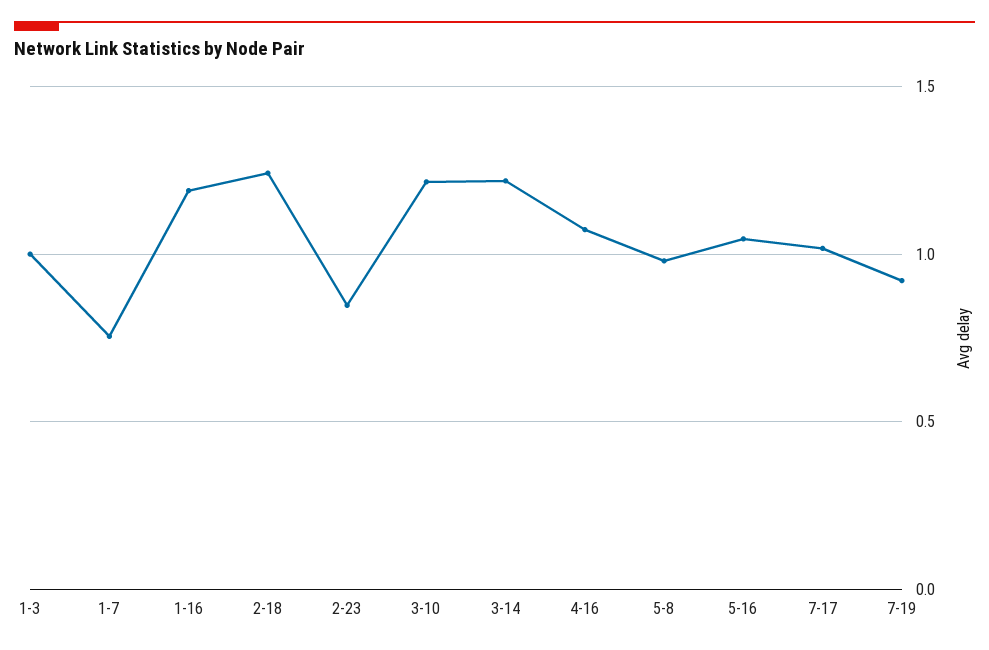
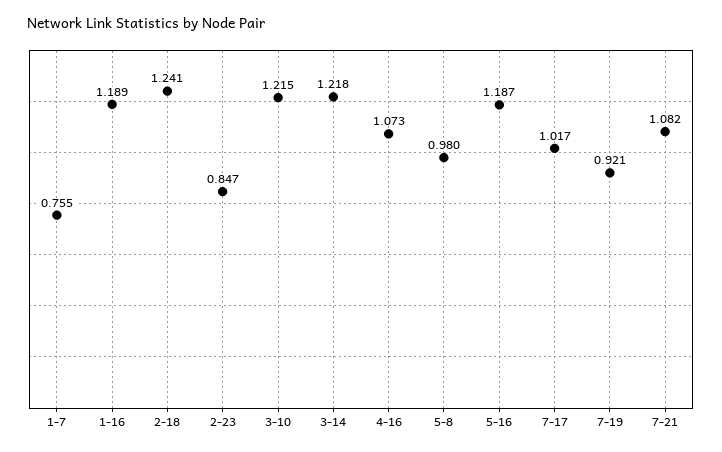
1-3: 1 -> none
5-16: 1.05 -> 1.187
7-21: none -> 1.082

